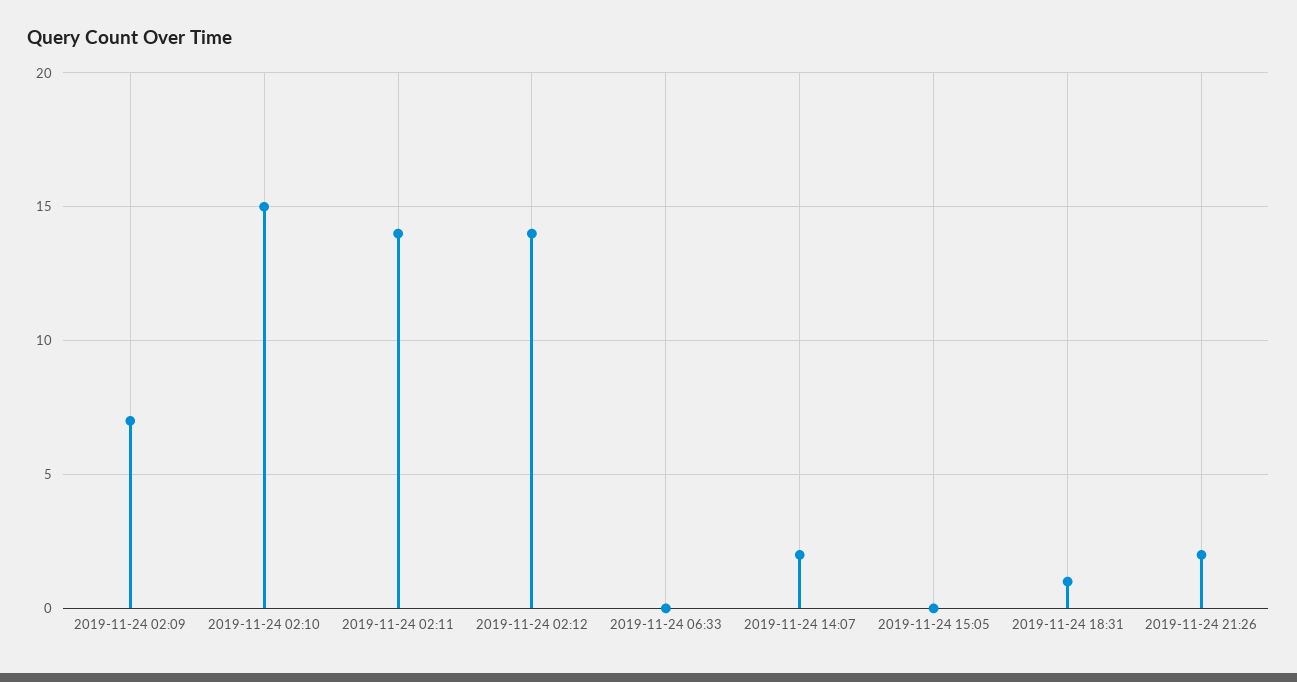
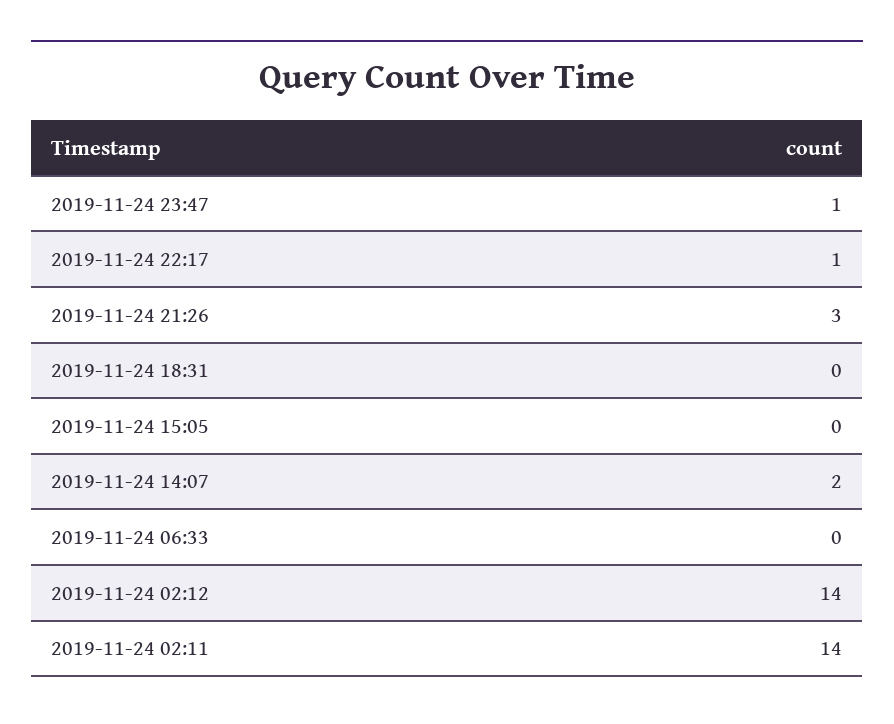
2019-11-24 02:09: 7 -> none
2019-11-24 02:10: 15 -> none
2019-11-24 18:31: 1 -> 0
2019-11-24 21:26: 2 -> 3
2019-11-24 23:47: none -> 1
2019-11-24 22:17: none -> 1

